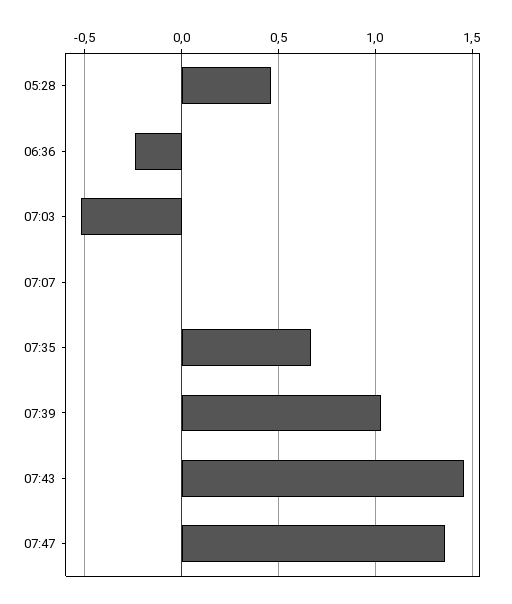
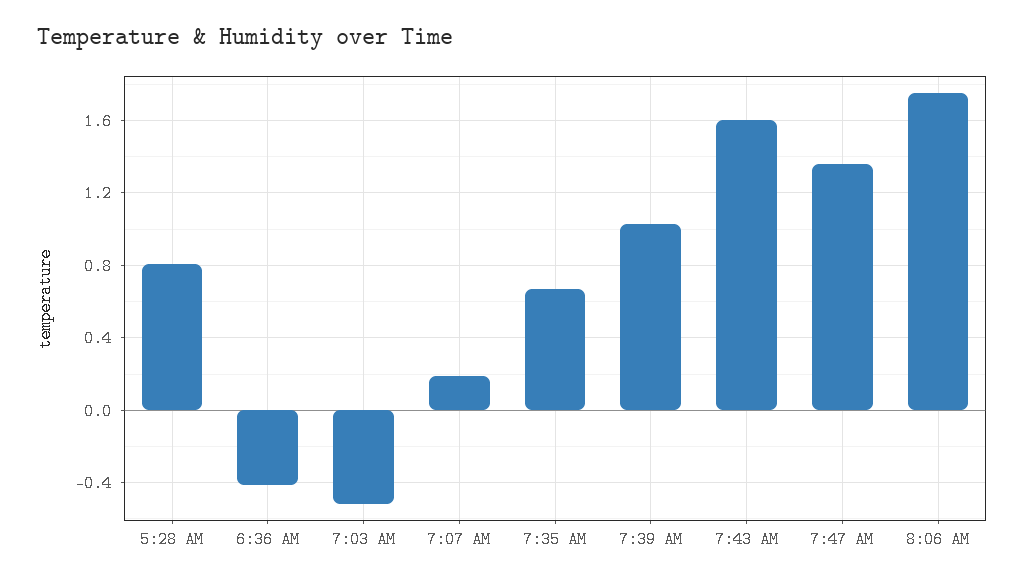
05:28: 0.45 -> 0.8
06:36: -0.25 -> -0.4
07:07: 0 -> 0.2
07:43: 1.45 -> 1.6
8:06 AM: none -> 1.75

